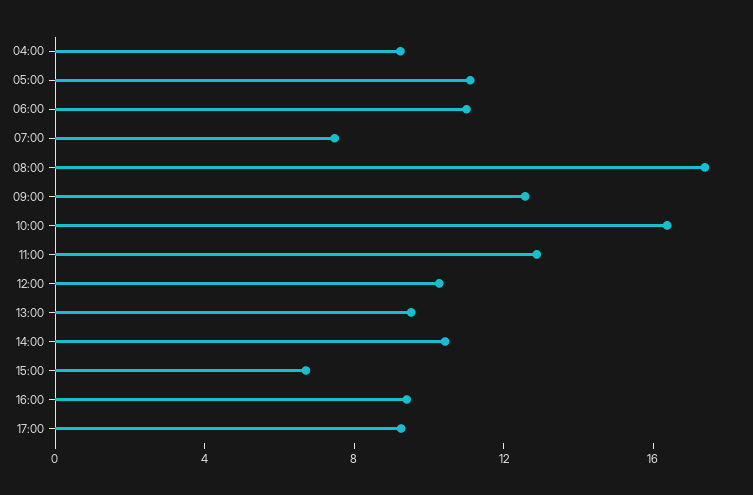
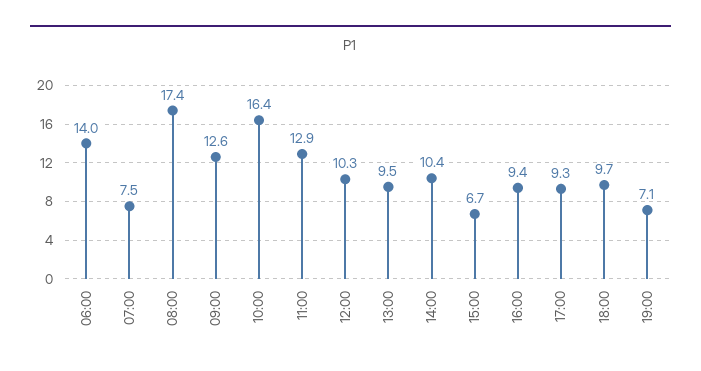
04:00: 9 -> none
05:00: 11 -> none
06:00: 11 -> 14
18:00: none -> 9.7
19:00: none -> 7.1

